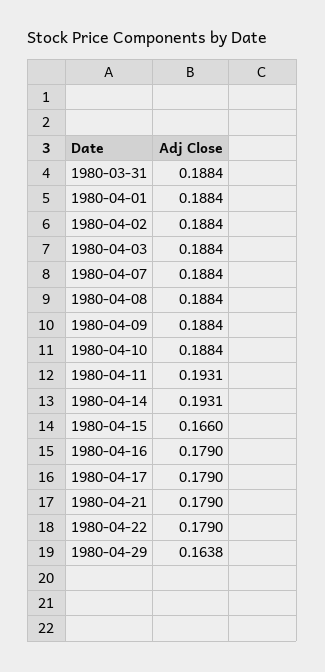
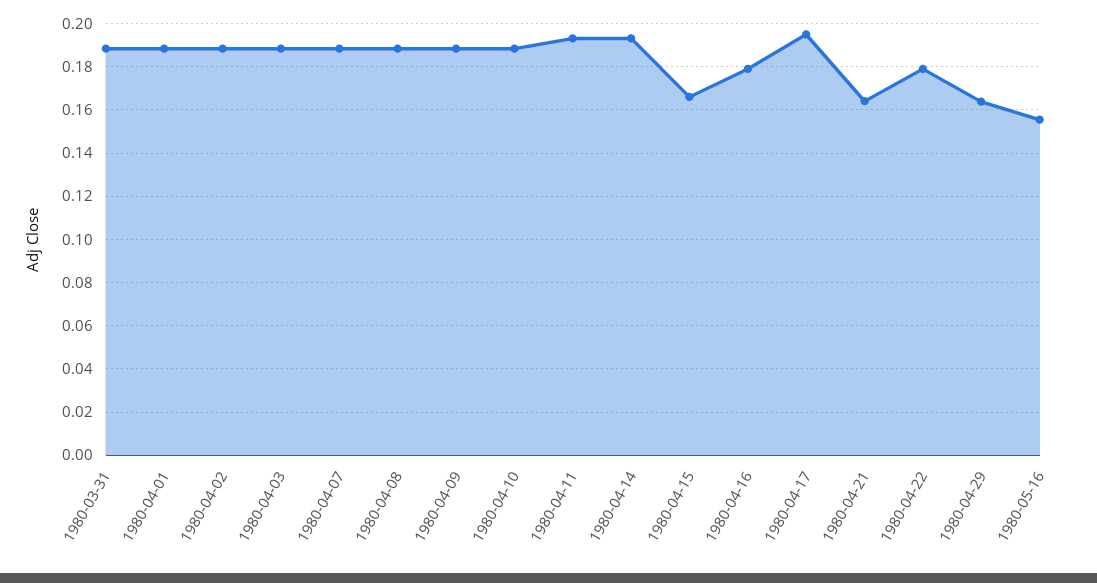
1980-04-17: 0.179 -> 0.195
1980-04-21: 0.179 -> 0.165
1980-05-16: none -> 0.155

